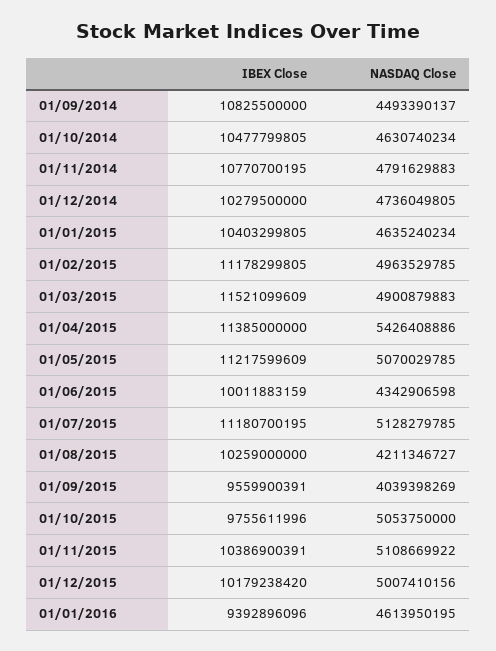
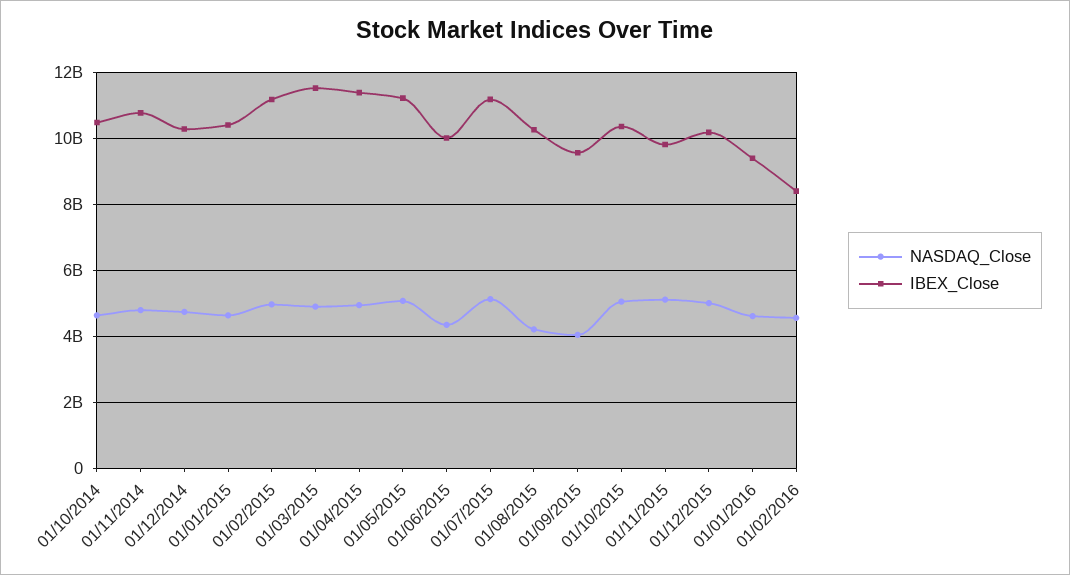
IBEX Close, 01/09/2014: 10825500000 -> none
NASDAQ Close, 01/09/2014: 4493390137 -> none
NASDAQ Close, 01/04/2015: 5426408886 -> 5000000000
IBEX Close, 01/10/2015: 9755611996 -> 10400000000
IBEX Close, 01/11/2015: 10386900391 -> 9800000000
NASDAQ Close, 01/02/2016: none -> 4600000000
IBEX Close, 01/02/2016: none -> 8400000000

